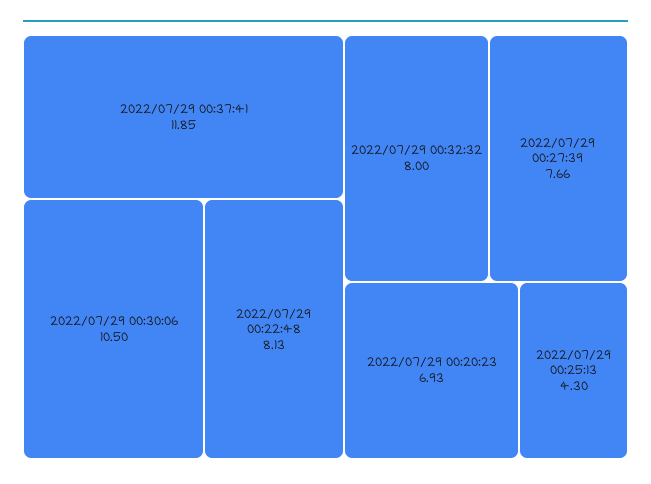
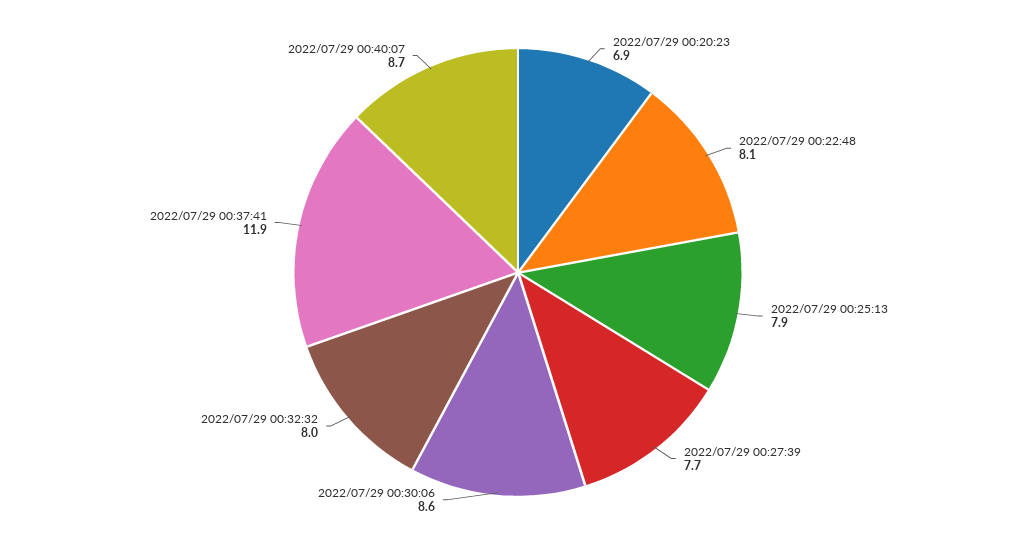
2022/07/29 00:30:06: 10.5 -> 8.6
2022/07/29 00:25:13: 4.3 -> 7.9
2022/07/29 00:40:07: none -> 8.7

